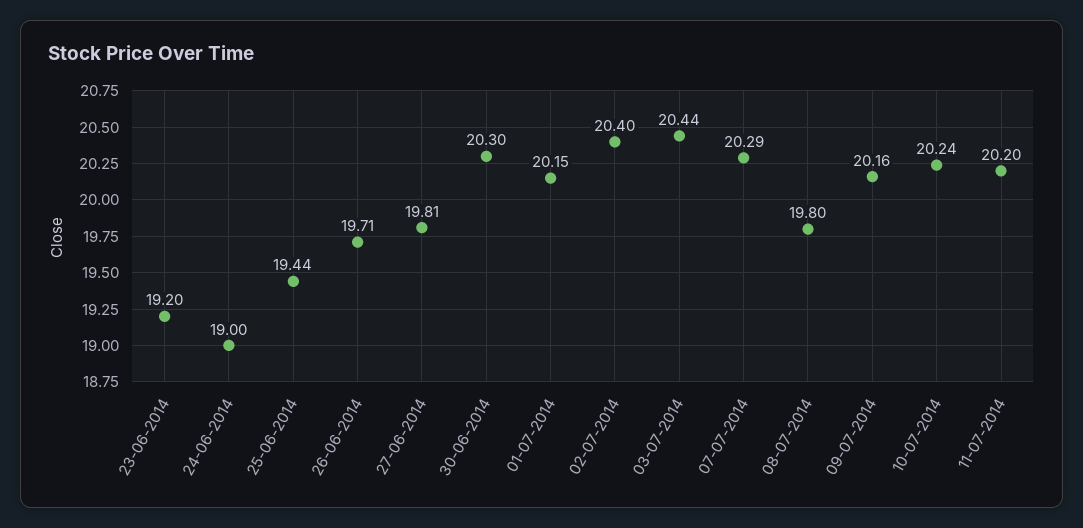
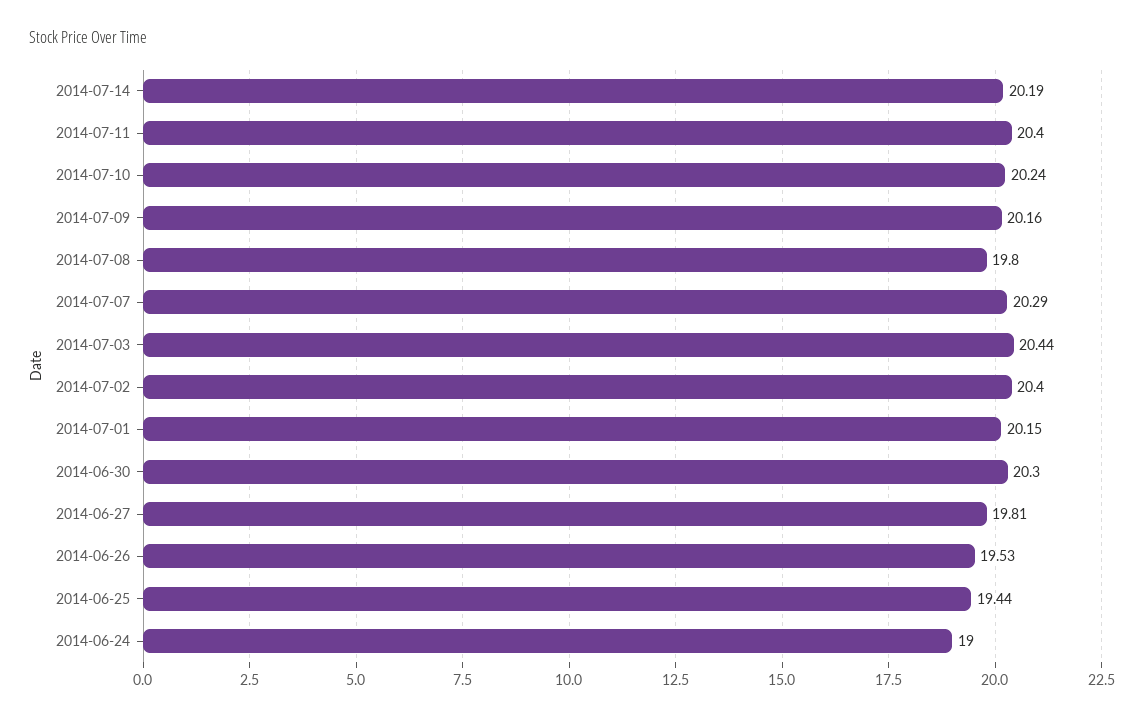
23-06-2014: 19.2 -> none
26-06-2014: 19.71 -> 19.53
11-07-2014: 20.2 -> 20.4
2014-07-14: none -> 20.19

